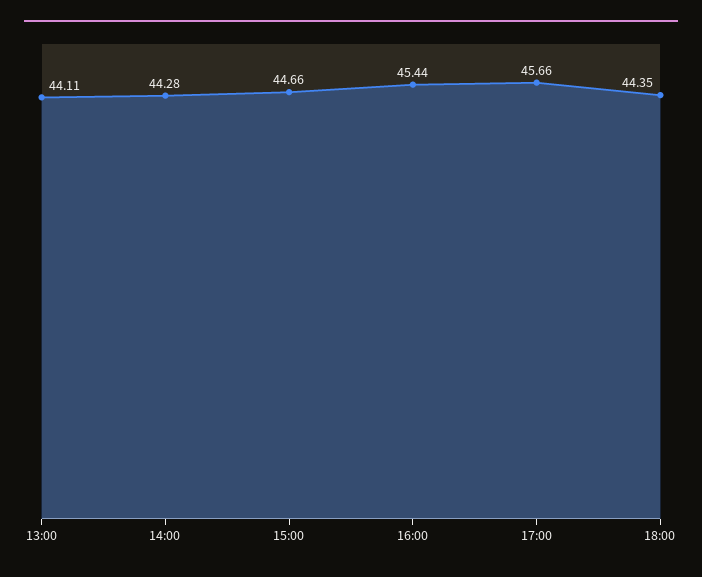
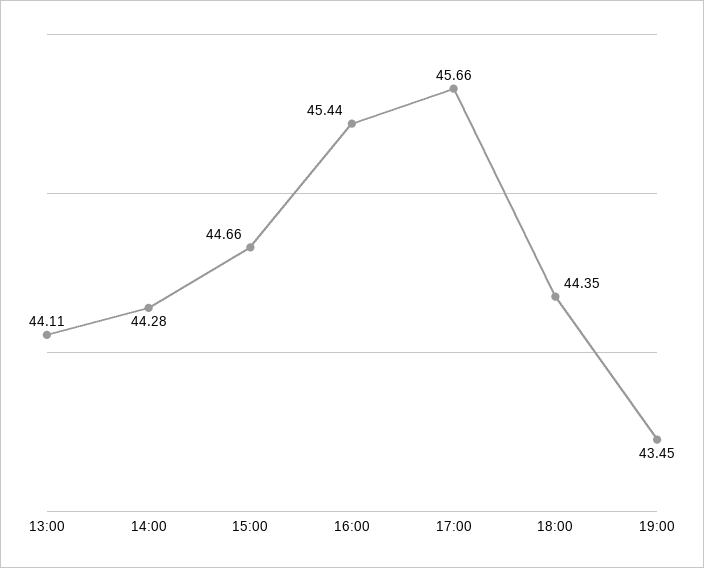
19:00: none -> 43.45

